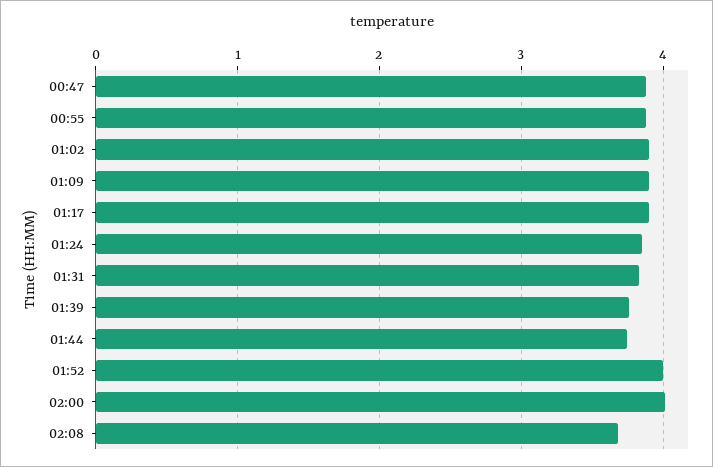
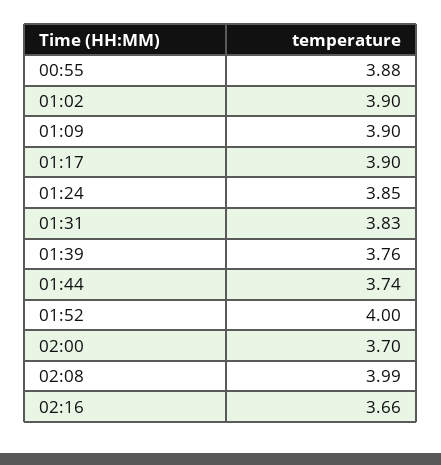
00:47: 3.9 -> none
02:00: 4 -> 3.7
02:08: 3.7 -> 3.99
02:16: none -> 3.66

